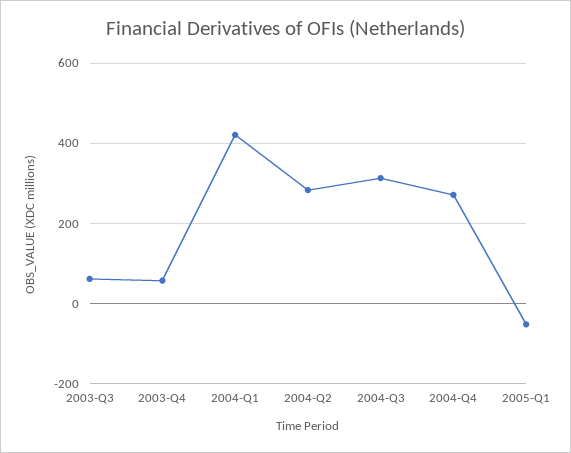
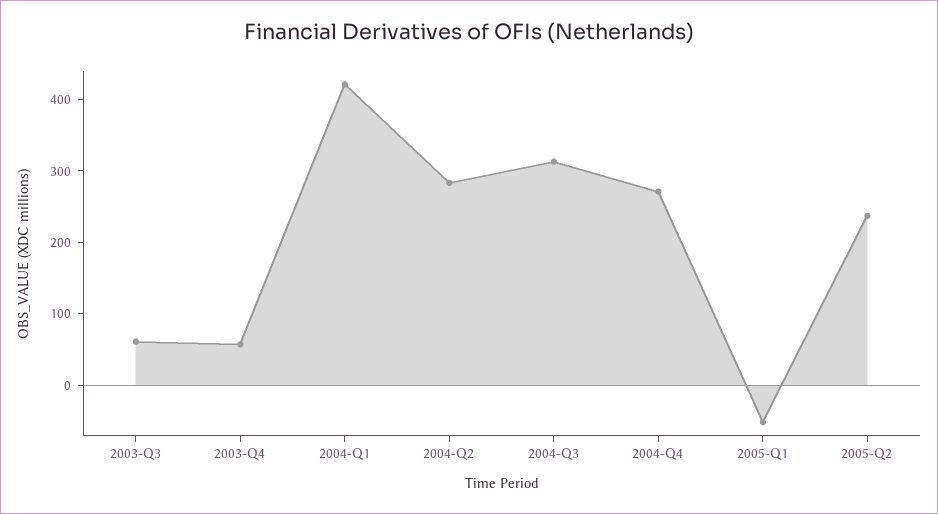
2005-Q2: none -> 240

